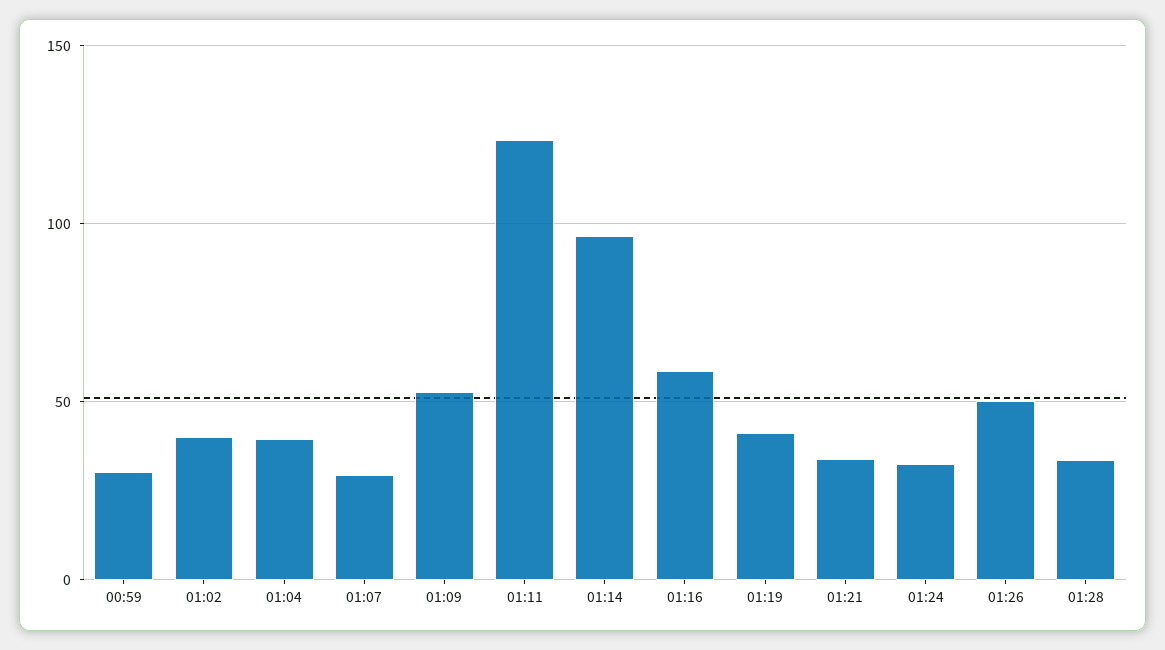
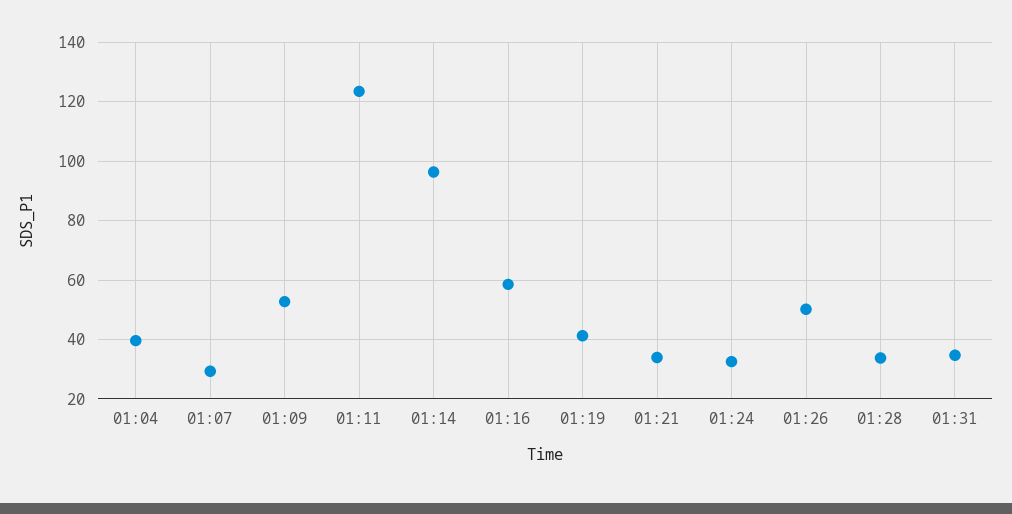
00:59: 30 -> none
01:02: 40 -> none
01:31: none -> 35

